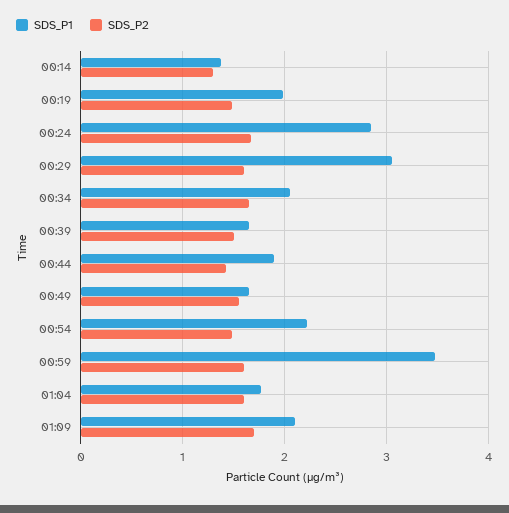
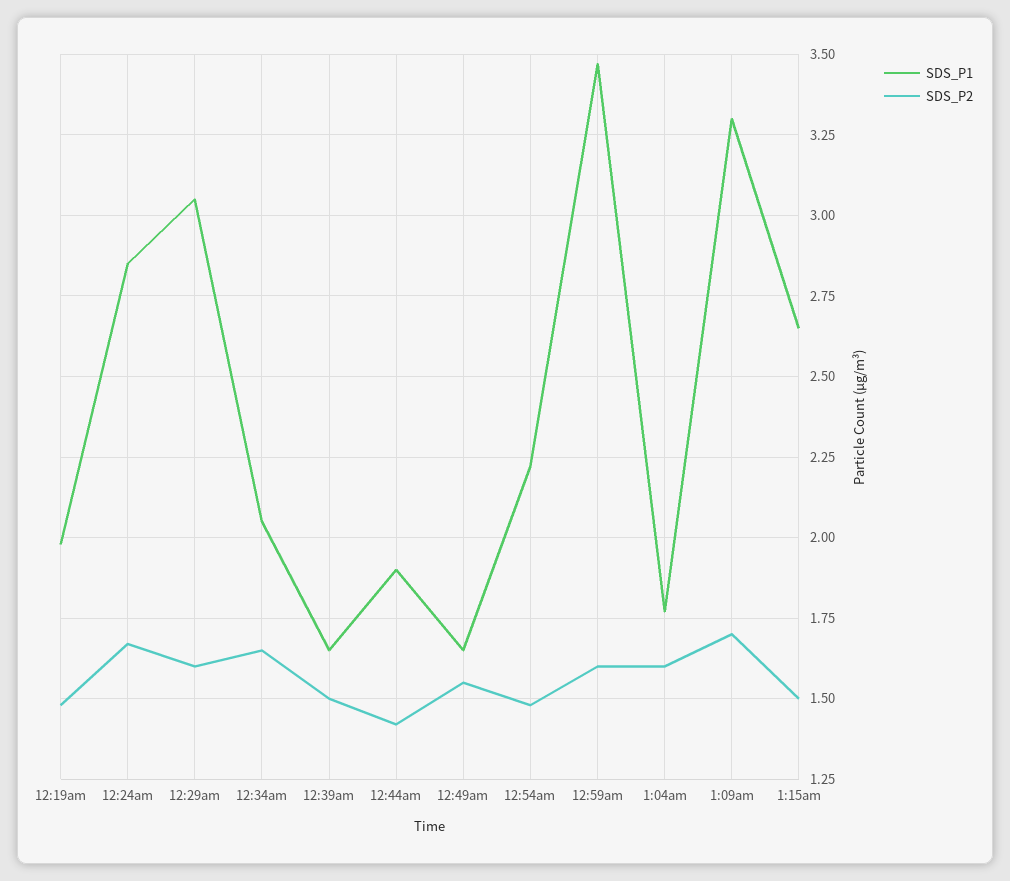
SDS_P1, 00:14: 1.4 -> none
SDS_P2, 00:14: 1.3 -> none
SDS_P1, 01:09: 2.1 -> 3.3
SDS_P1, 1:15am: none -> 2.65
SDS_P2, 1:15am: none -> 1.5

